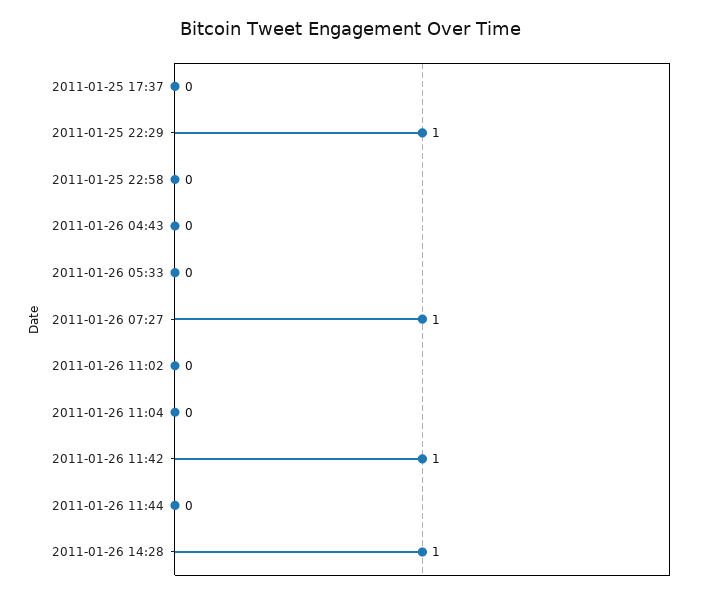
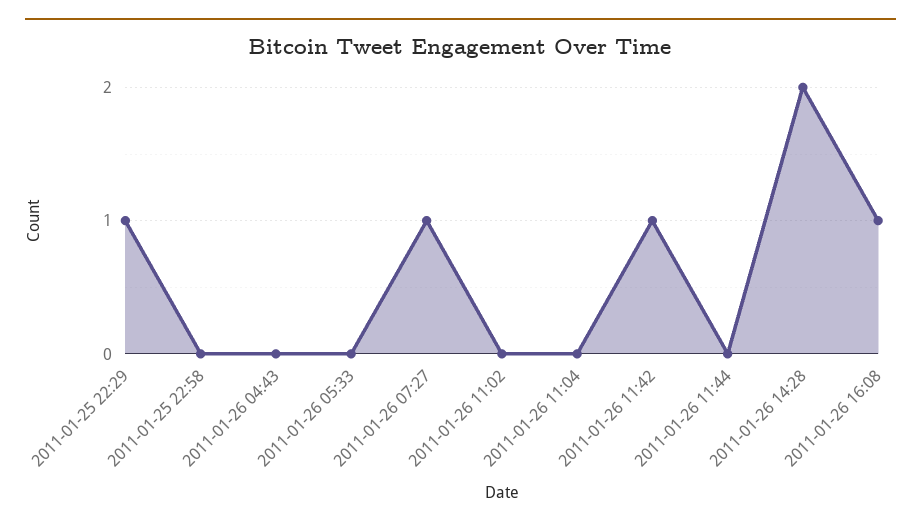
2011-01-25 17:37: 0 -> none
2011-01-26 14:28: 1 -> 2
2011-01-26 16:08: none -> 1

